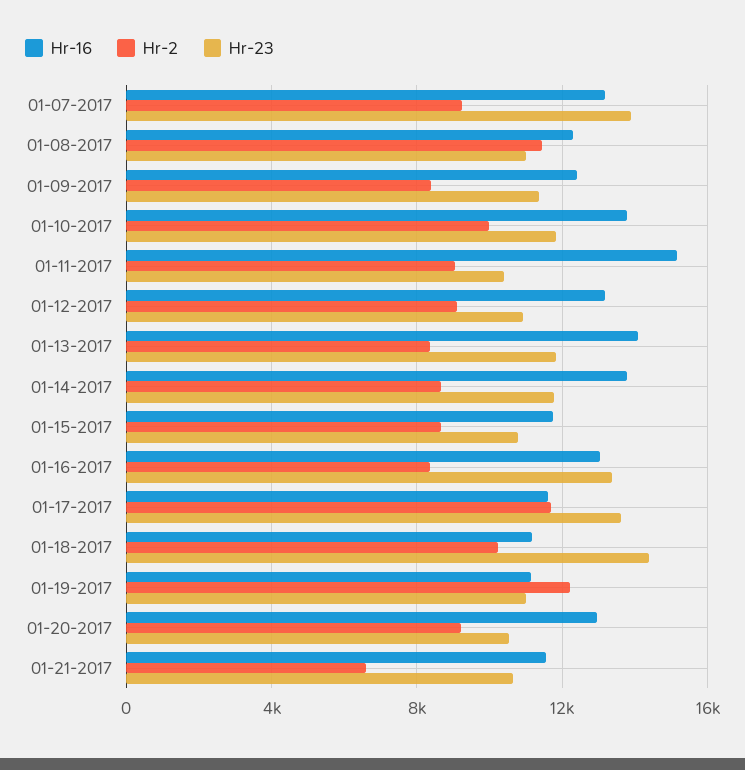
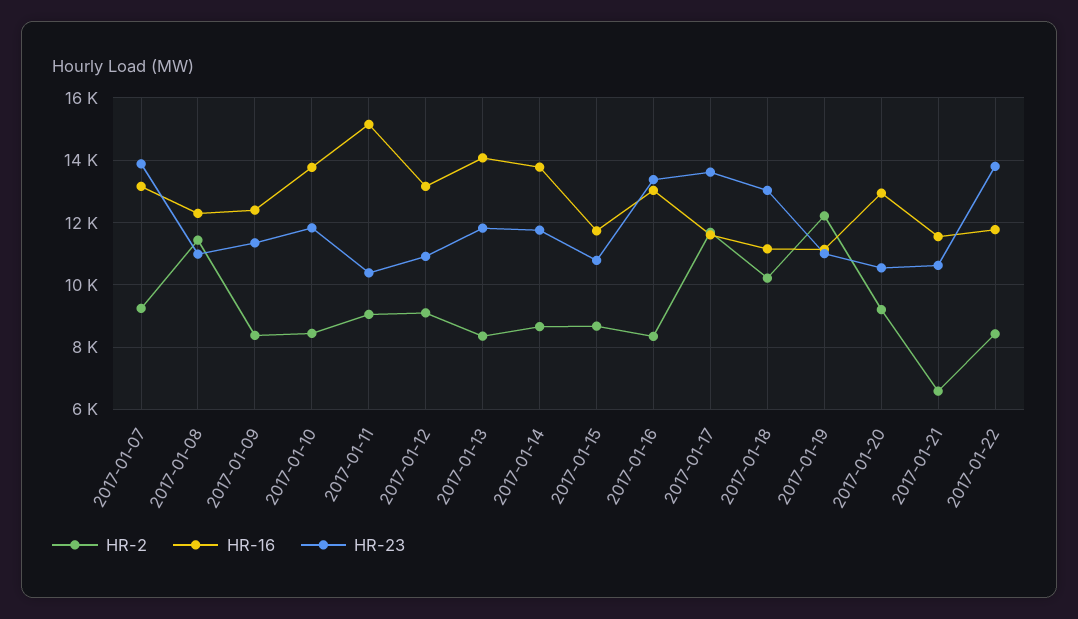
Hr-2, 01-10-2017: 10000 -> 8400
Hr-23, 01-18-2017: 14500 -> 13000
Hr-2, 2017-01-22: none -> 8400
Hr-16, 2017-01-22: none -> 11800
Hr-23, 2017-01-22: none -> 13800

